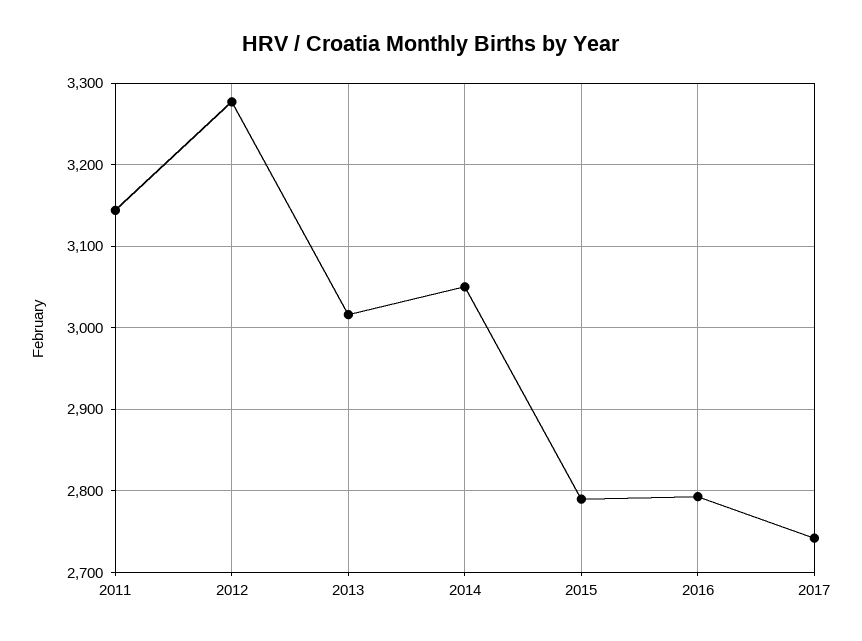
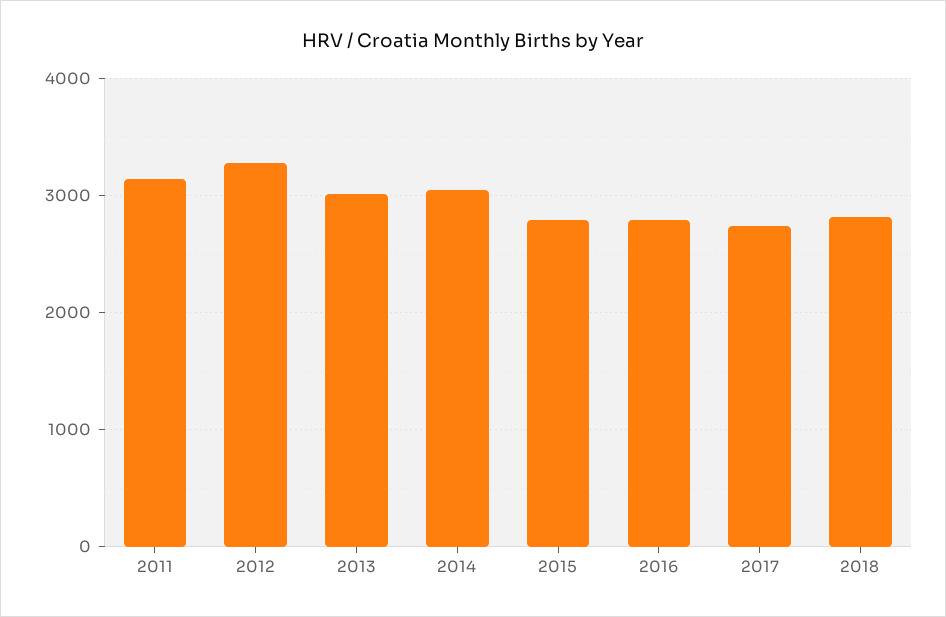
2018: none -> 2800

